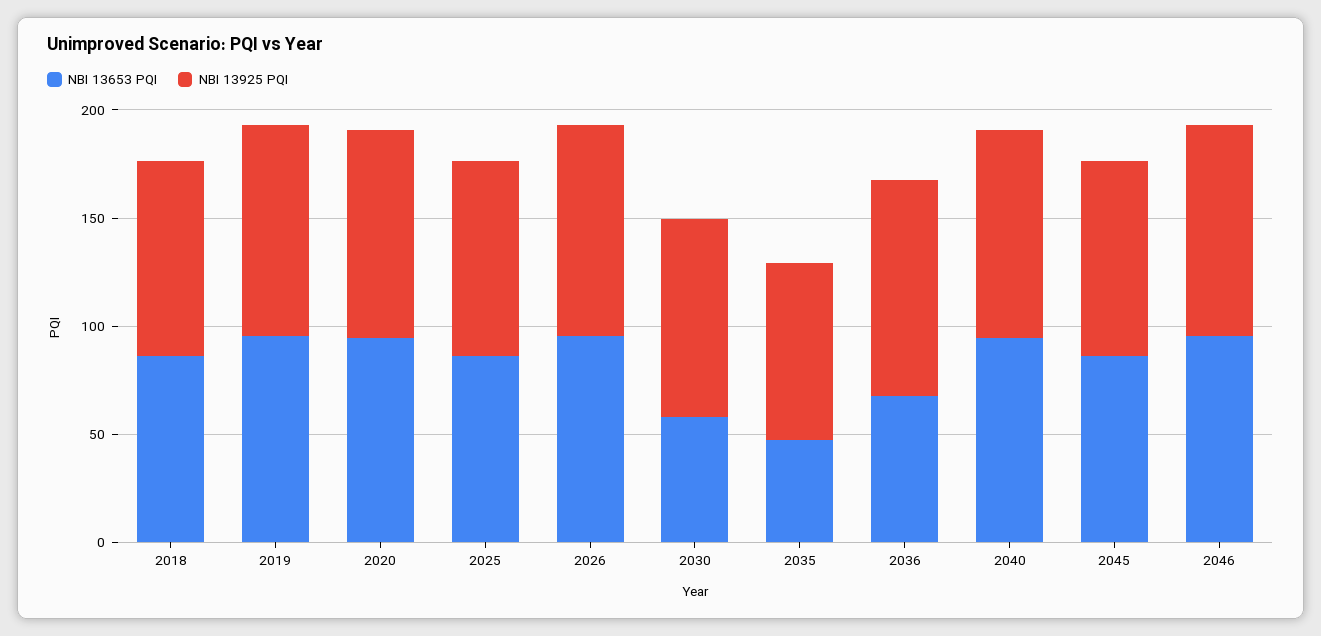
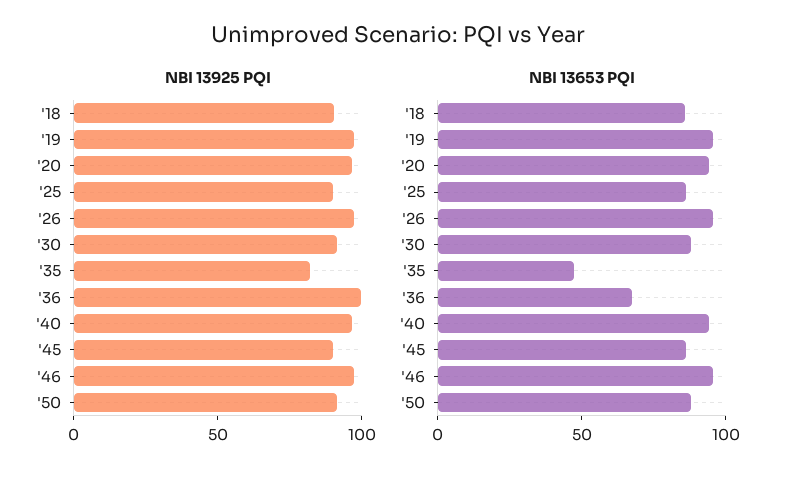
NBI 13653 PQI, 2030: 60 -> 90
NBI 13925 PQI, '50: none -> 90
NBI 13653 PQI, '50: none -> 90

